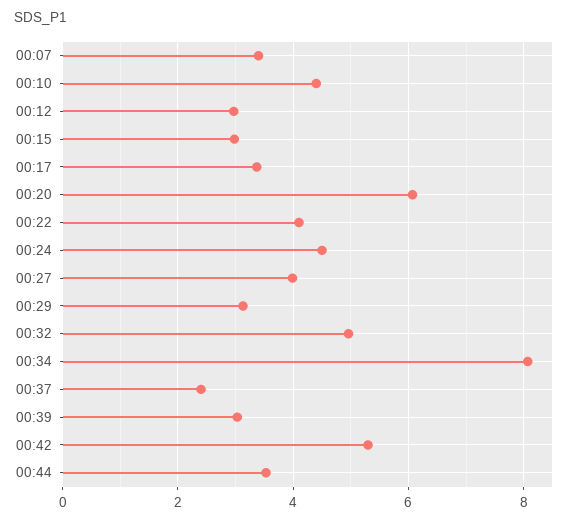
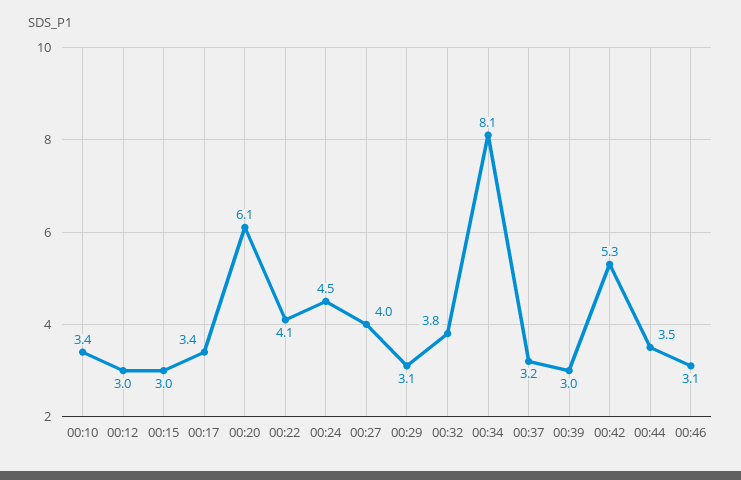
00:07: 3.4 -> none
00:10: 4.4 -> 3.4
00:32: 5 -> 3.8
00:37: 2.4 -> 3.2
00:46: none -> 3.1

